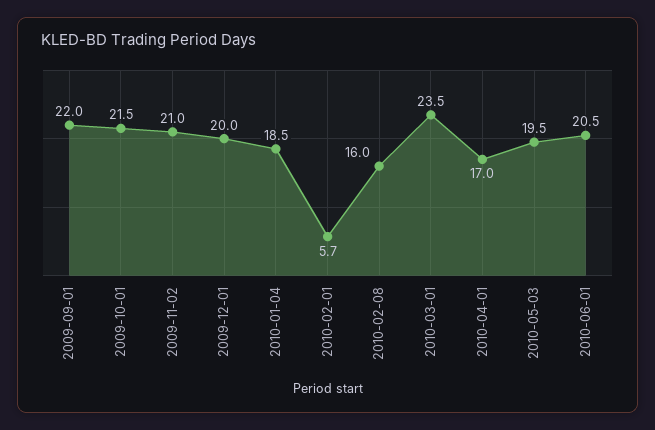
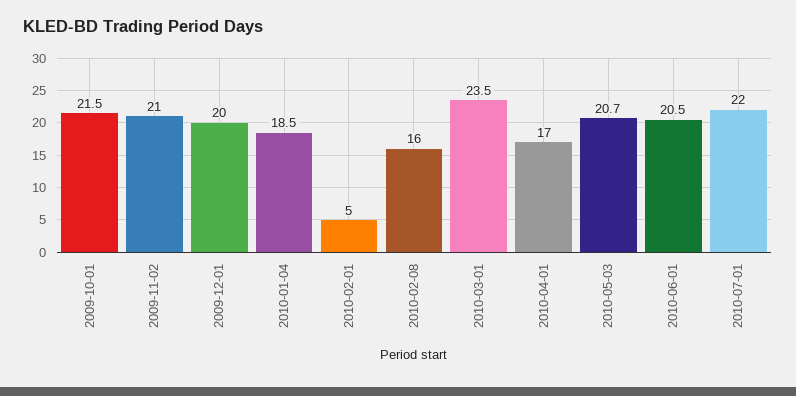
2009-09-01: 22 -> none
2010-02-01: 5.7 -> 5
2010-05-03: 19.5 -> 20.7
2010-07-01: none -> 22

